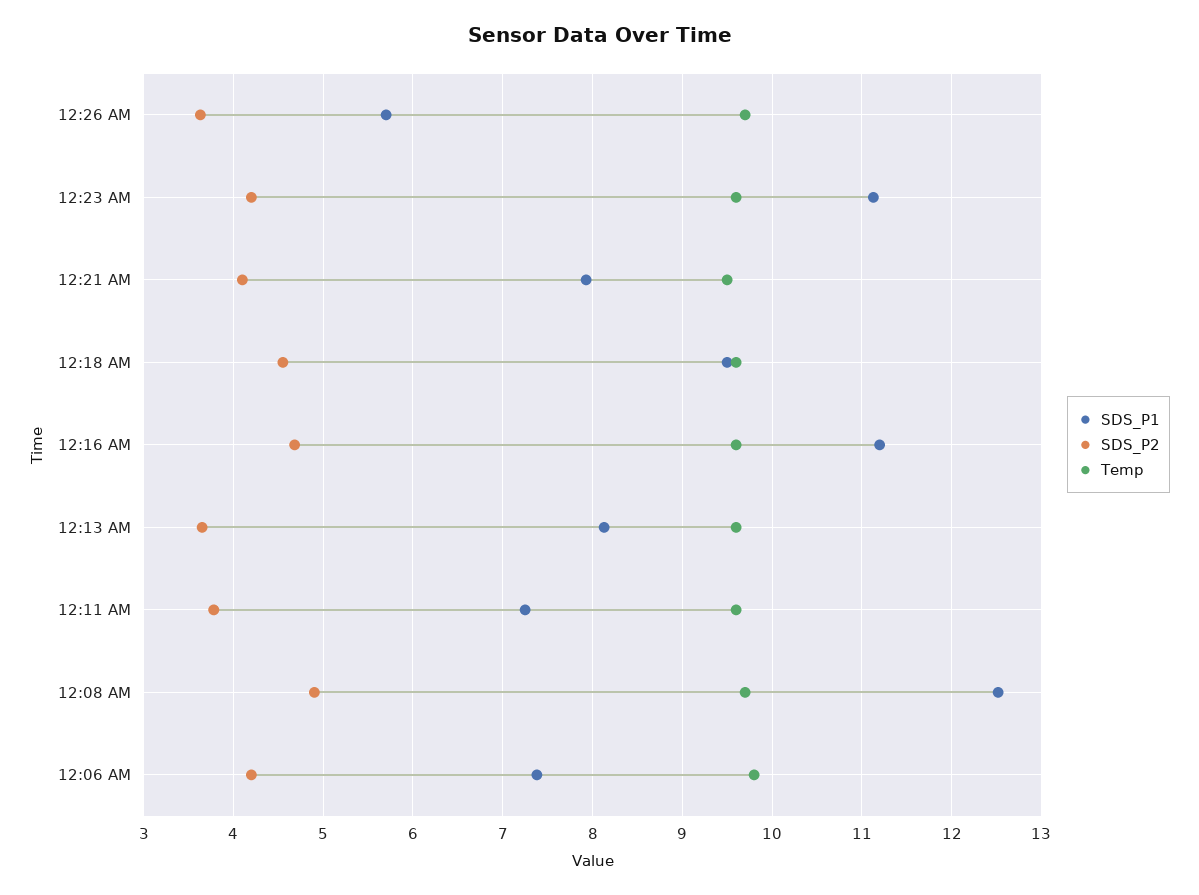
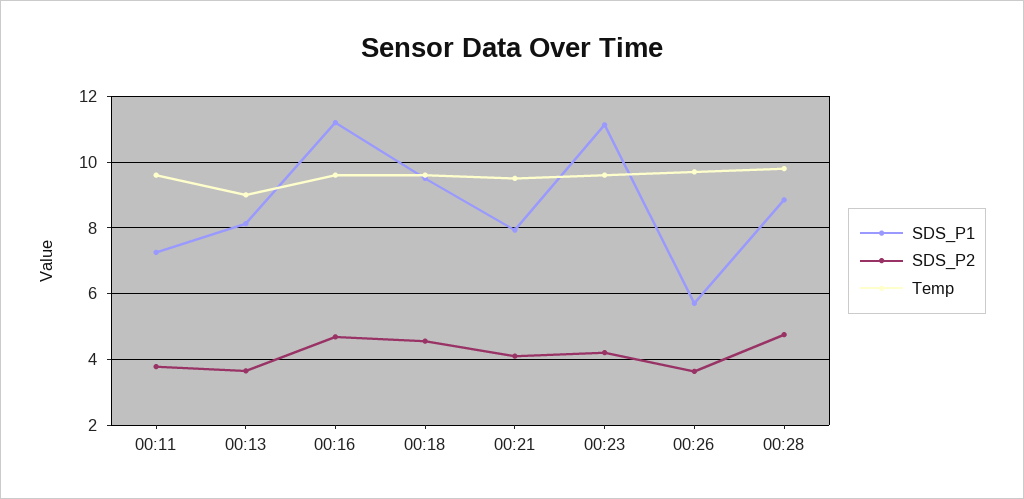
Temp, 12:13 AM: 9.6 -> 9
SDS_P1, 12:08 AM: 12.5 -> none
SDS_P2, 12:08 AM: 4.9 -> none
Temp, 12:08 AM: 9.7 -> none
SDS_P1, 12:06 AM: 7.4 -> none
SDS_P2, 12:06 AM: 4.2 -> none
Temp, 12:06 AM: 9.8 -> none
SDS_P1, 00:28: none -> 8.8
SDS_P2, 00:28: none -> 4.8
Temp, 00:28: none -> 9.8

